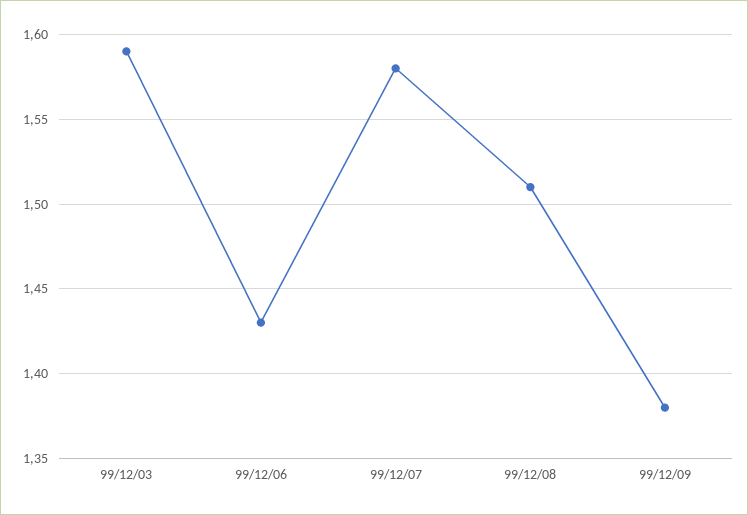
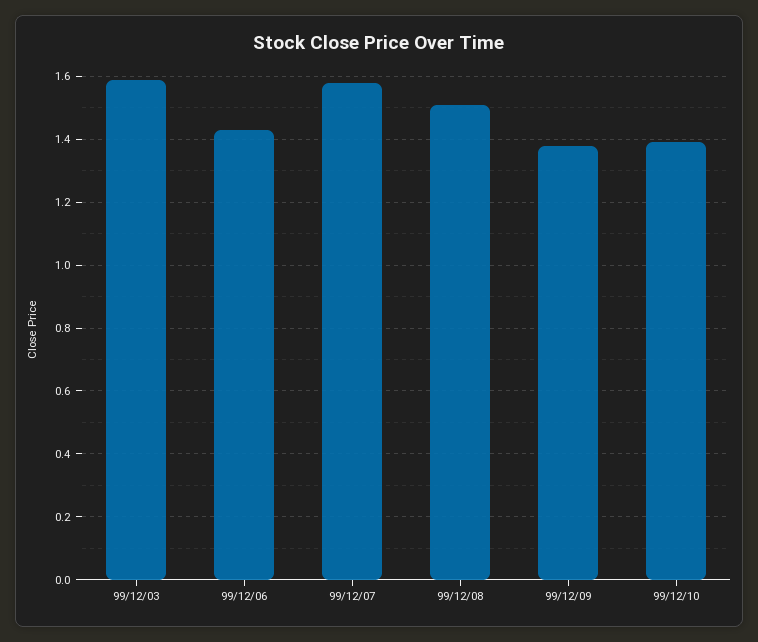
99/12/10: none -> 1.4

